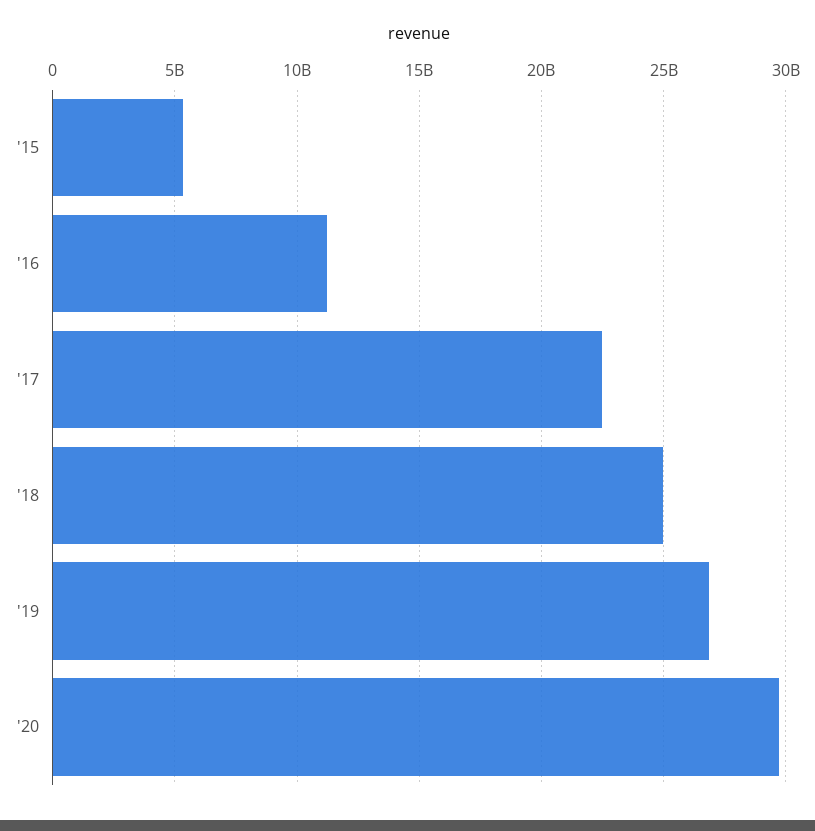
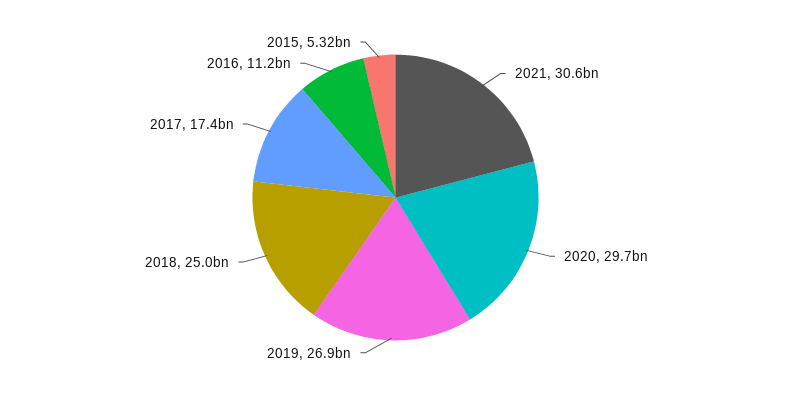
'17: 22500000000 -> 17400000000
2021: none -> 30600000000

